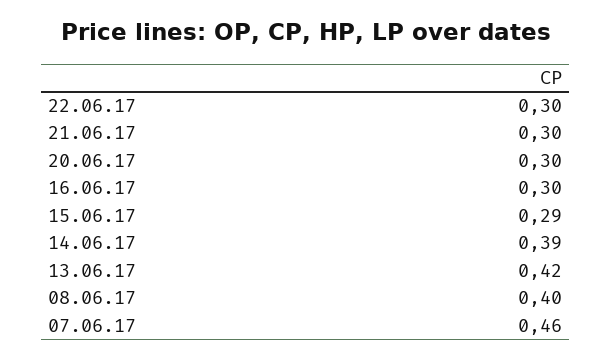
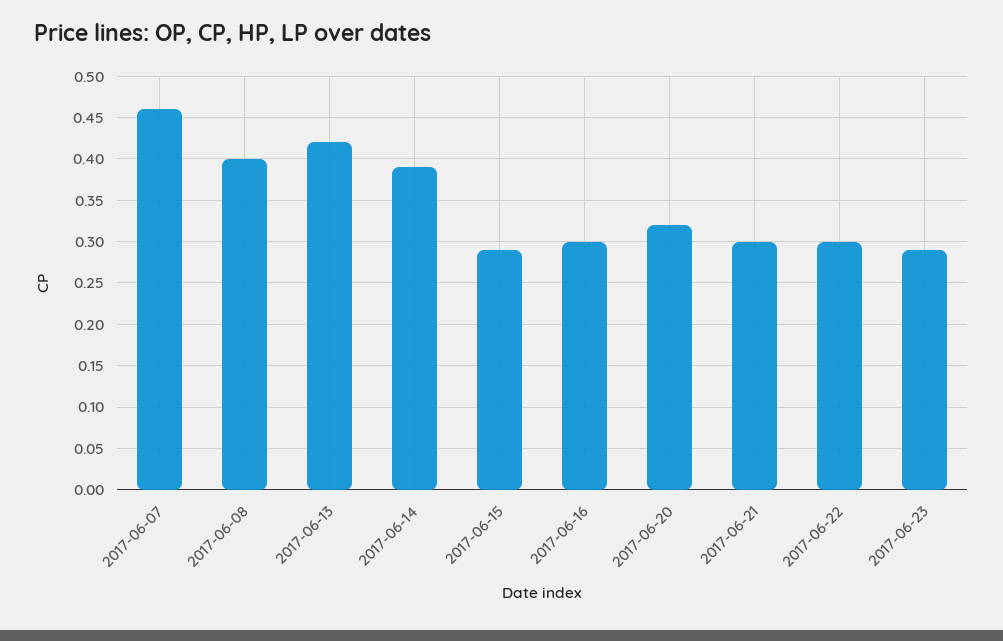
20.06.17: 0.3 -> 0.32
2017-06-23: none -> 0.29

